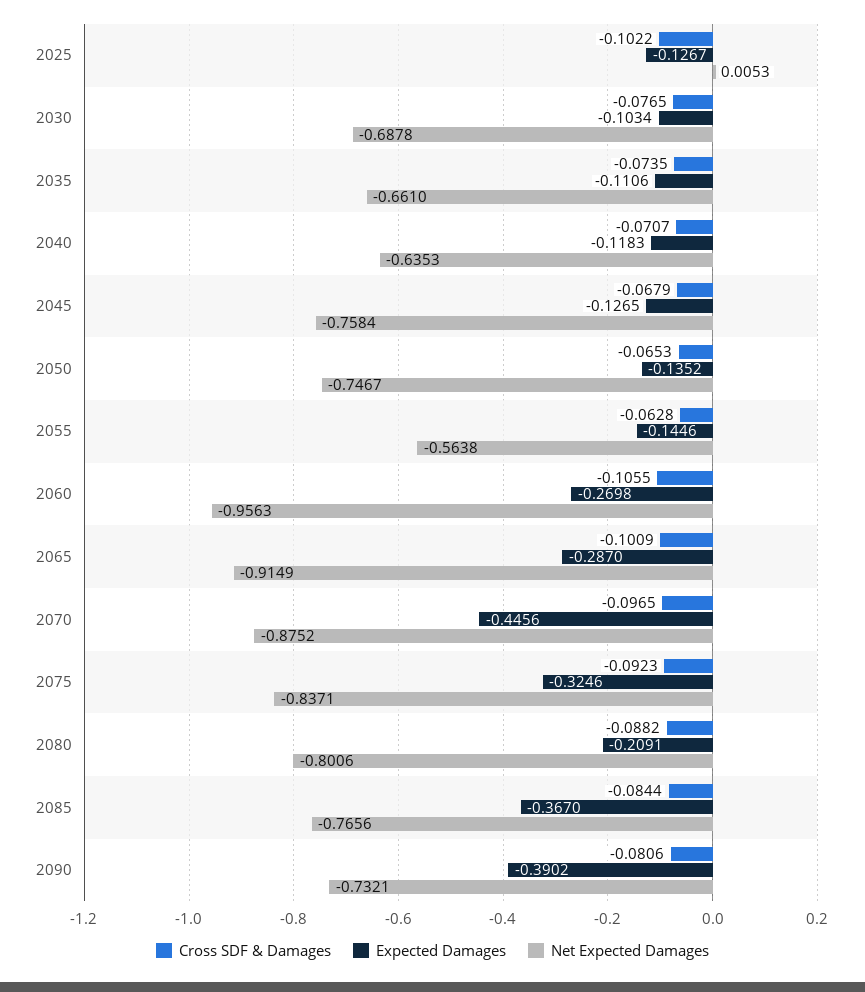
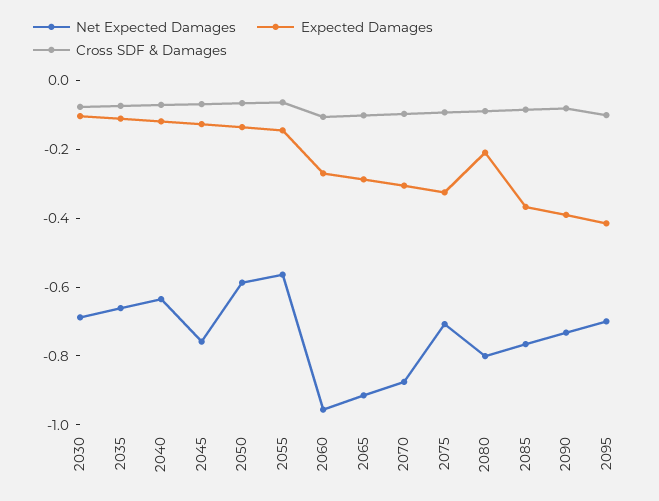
Cross SDF & Damages, 2025: -0.1022 -> none
Expected Damages, 2025: -0.1267 -> none
Net Expected Damages, 2025: 0.0053 -> none
Net Expected Damages, 2050: -0.7467 -> -0.6
Expected Damages, 2070: -0.4456 -> -0.3
Net Expected Damages, 2075: -0.8371 -> -0.7
Net Expected Damages, 2095: none -> -0.7
Expected Damages, 2095: none -> -0.4
Cross SDF & Damages, 2095: none -> -0.1

